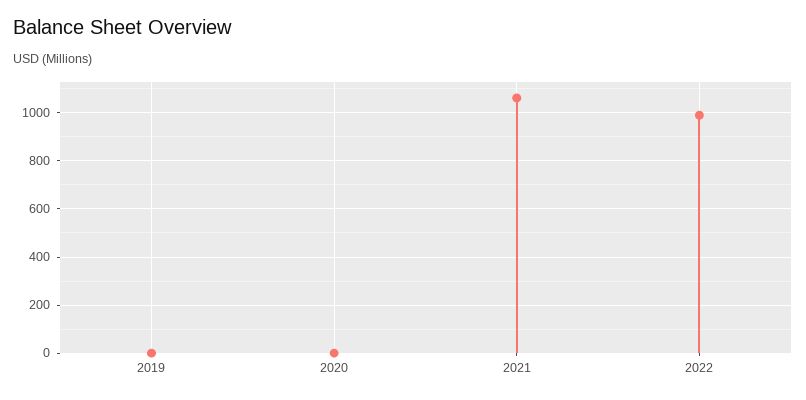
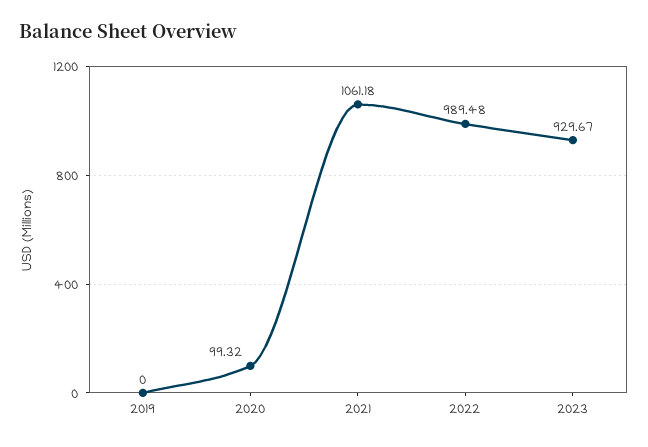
2020: 0 -> 99.32
2023: none -> 929.67

